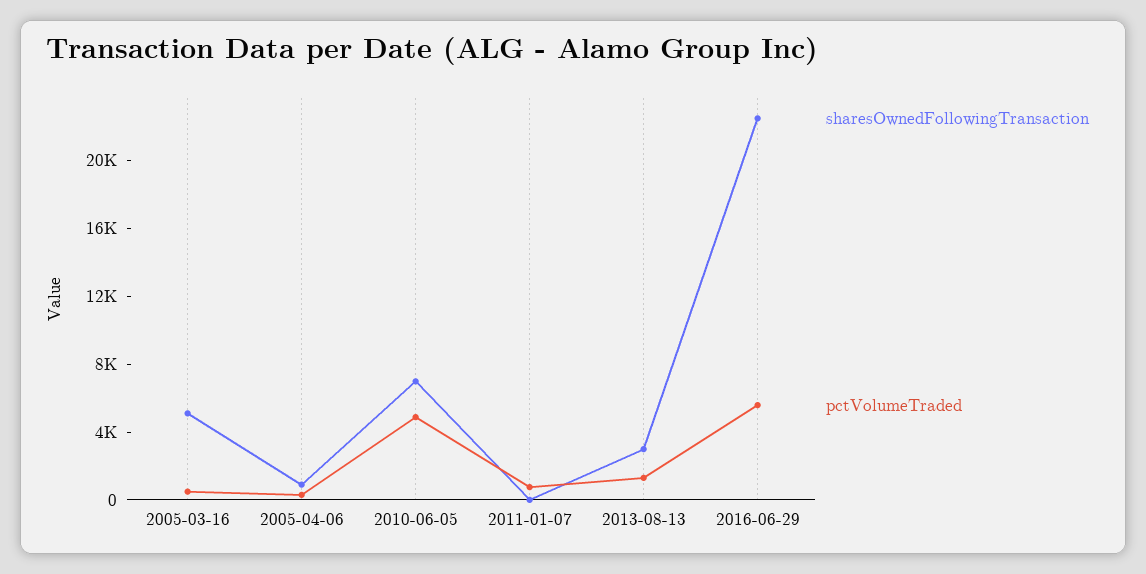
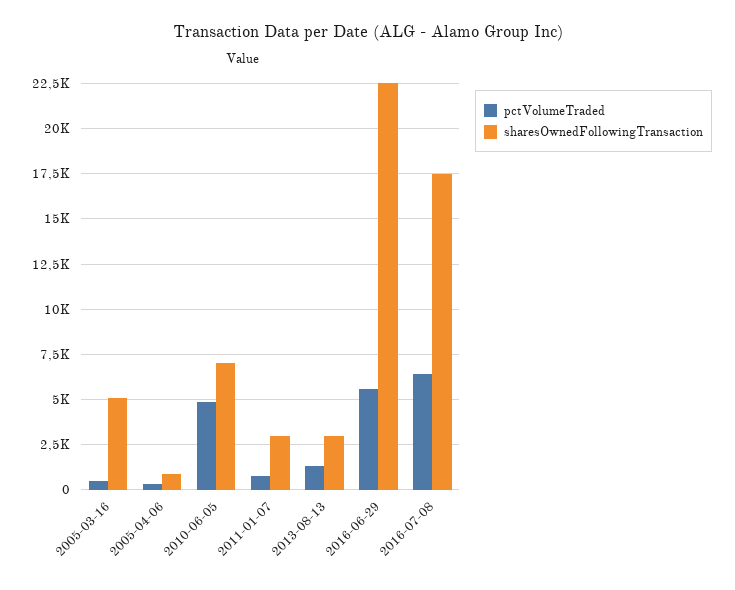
sharesOwnedFollowingTransaction, 2011-01-07: 0 -> 3000
pctVolumeTraded, 2016-07-08: none -> 6500
sharesOwnedFollowingTransaction, 2016-07-08: none -> 17500

